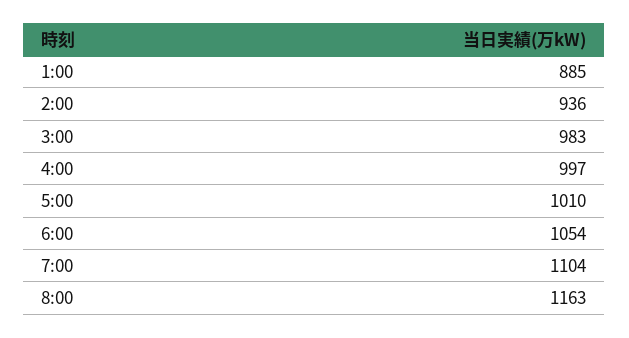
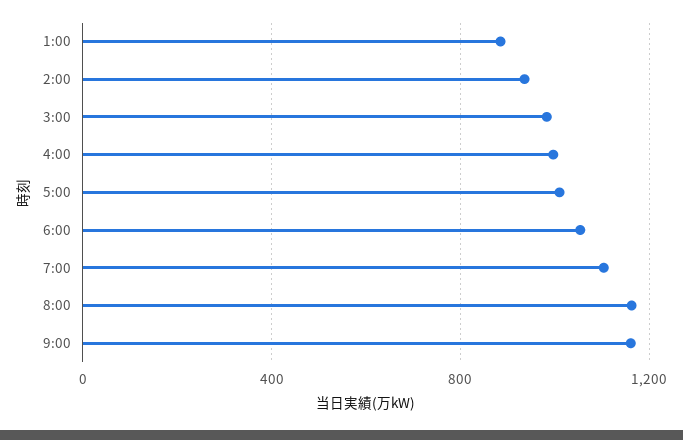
9:00: none -> 1150

